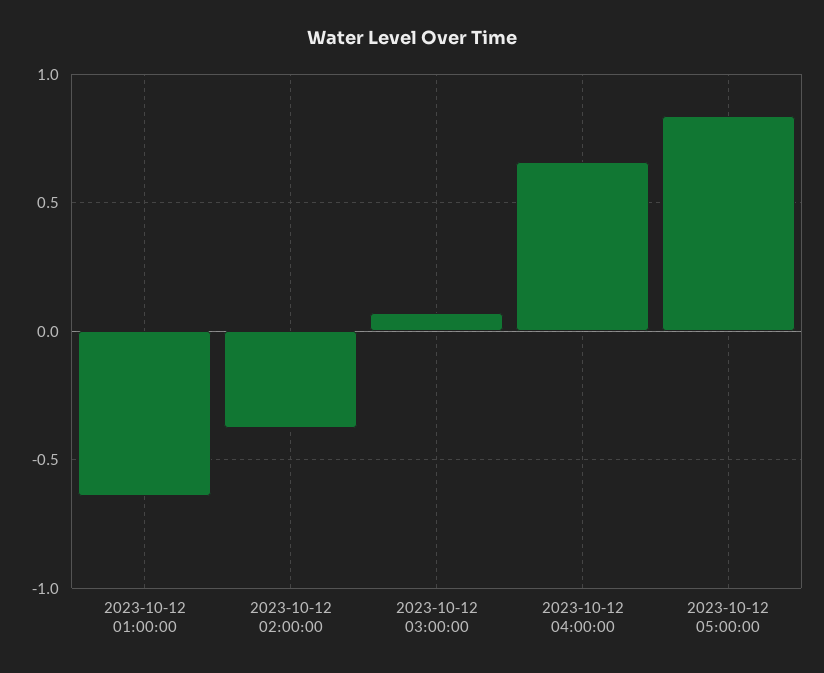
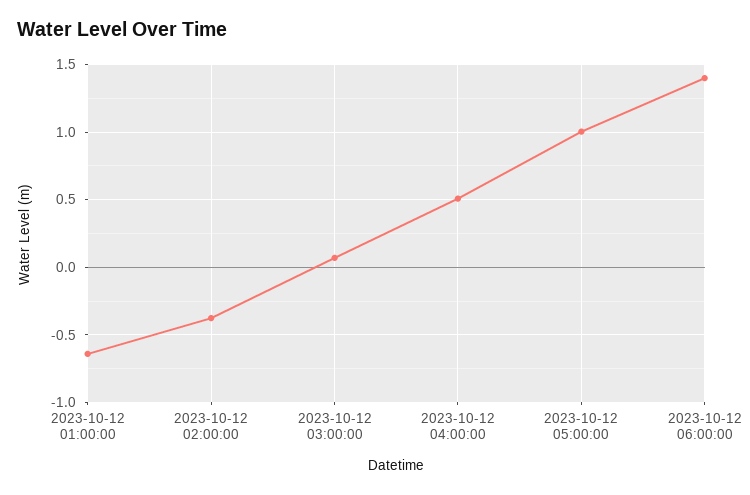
2023-10-12 04:00:00: 0.65 -> 0.5
2023-10-12 05:00:00: 0.85 -> 1
2023-10-12 06:00:00: none -> 1.4

